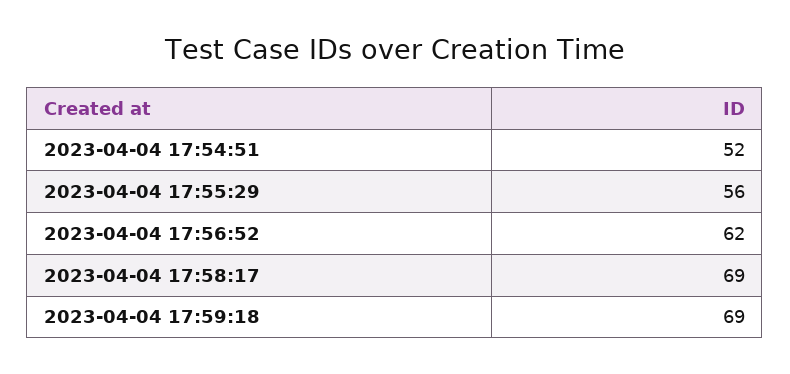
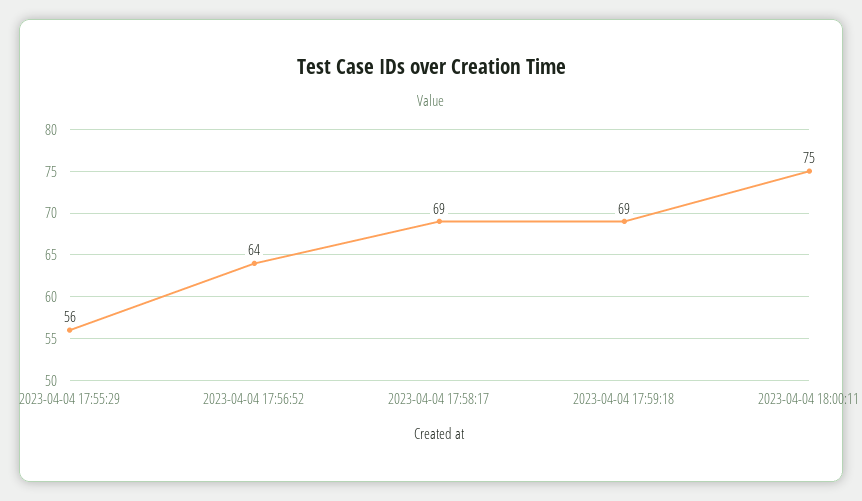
2023-04-04 17:54:51: 52 -> none
2023-04-04 17:56:52: 62 -> 64
2023-04-04 18:00:11: none -> 75

